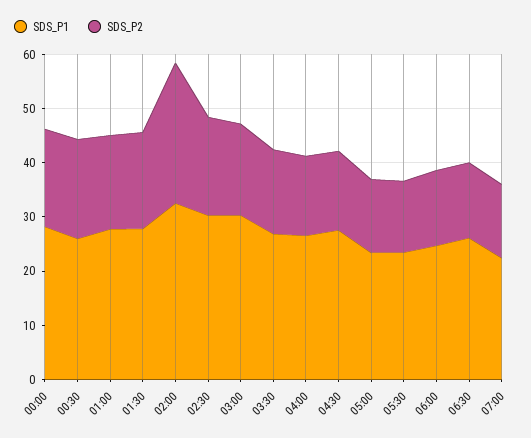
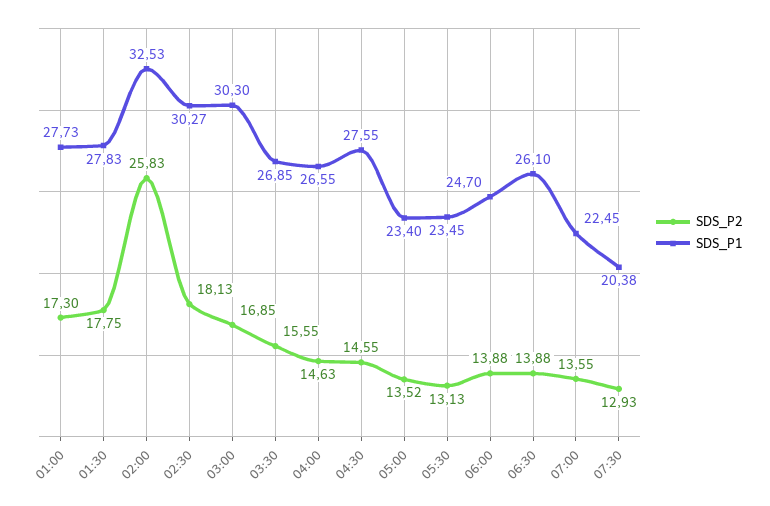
SDS_P1, 00:00: 28 -> none
SDS_P2, 00:00: 18 -> none
SDS_P1, 00:30: 26 -> none
SDS_P2, 00:30: 18 -> none
SDS_P2, 07:30: none -> 12.93
SDS_P1, 07:30: none -> 20.38

